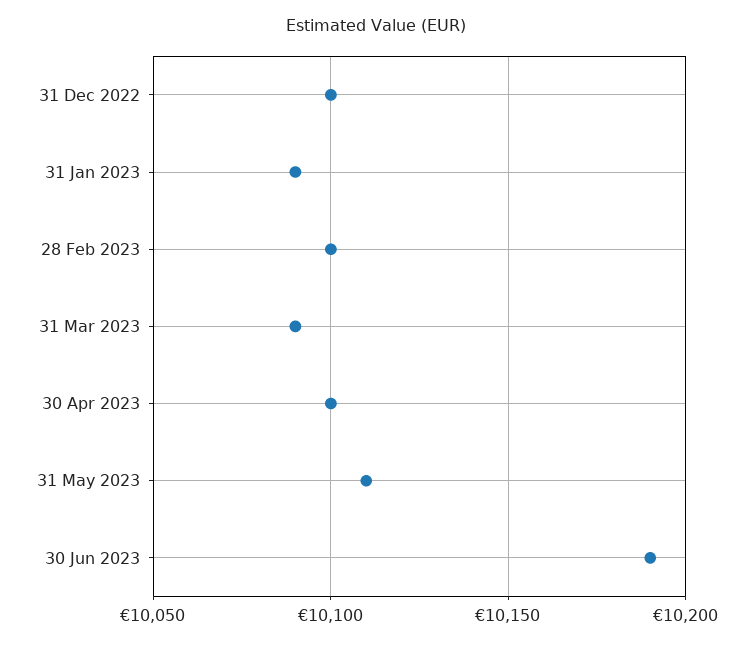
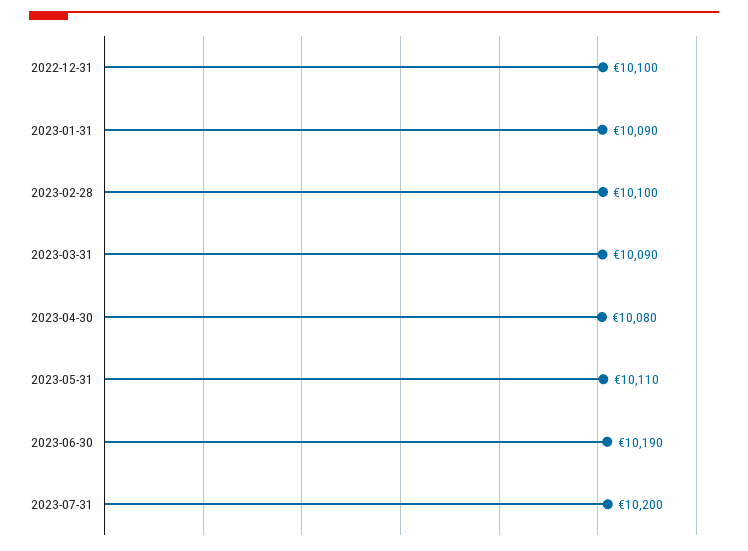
30 Apr 2023: 10100 -> 10080
2023-07-31: none -> 10200

